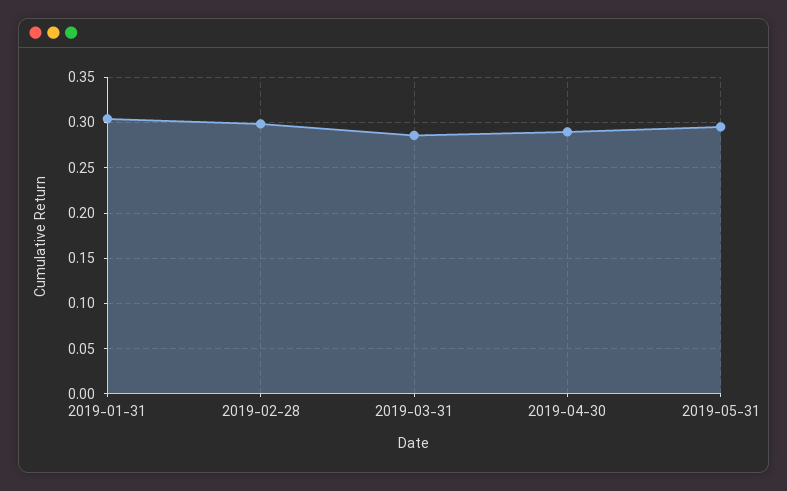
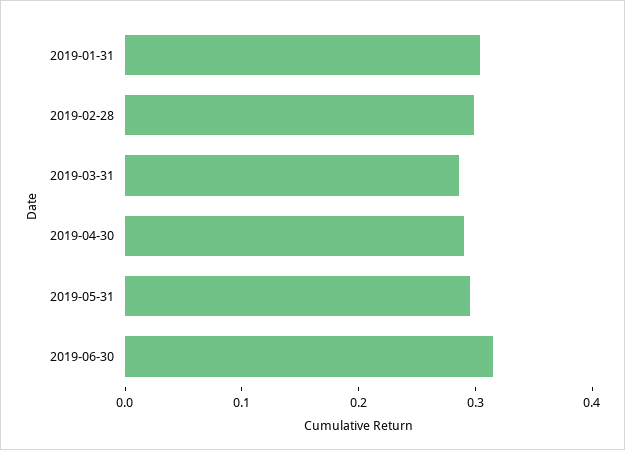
2019-06-30: none -> 0.32

